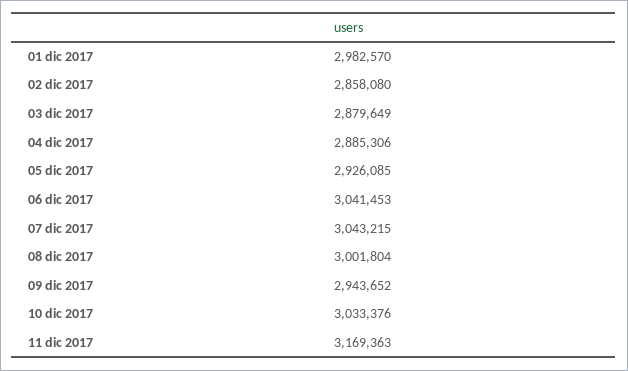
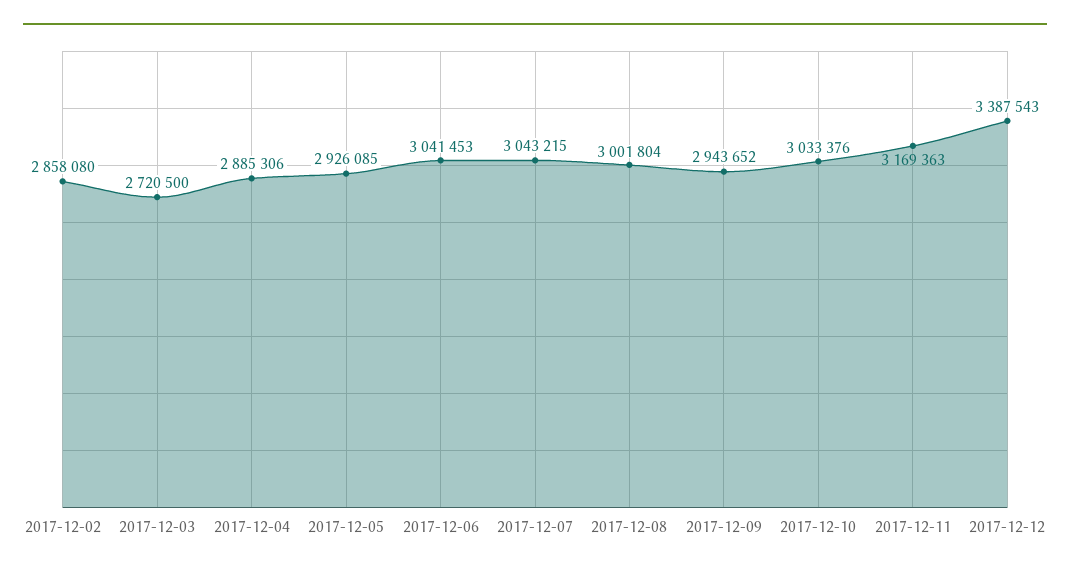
01 dic 2017: 2982570 -> none
03 dic 2017: 2879649 -> 2720500
2017-12-12: none -> 3387543

